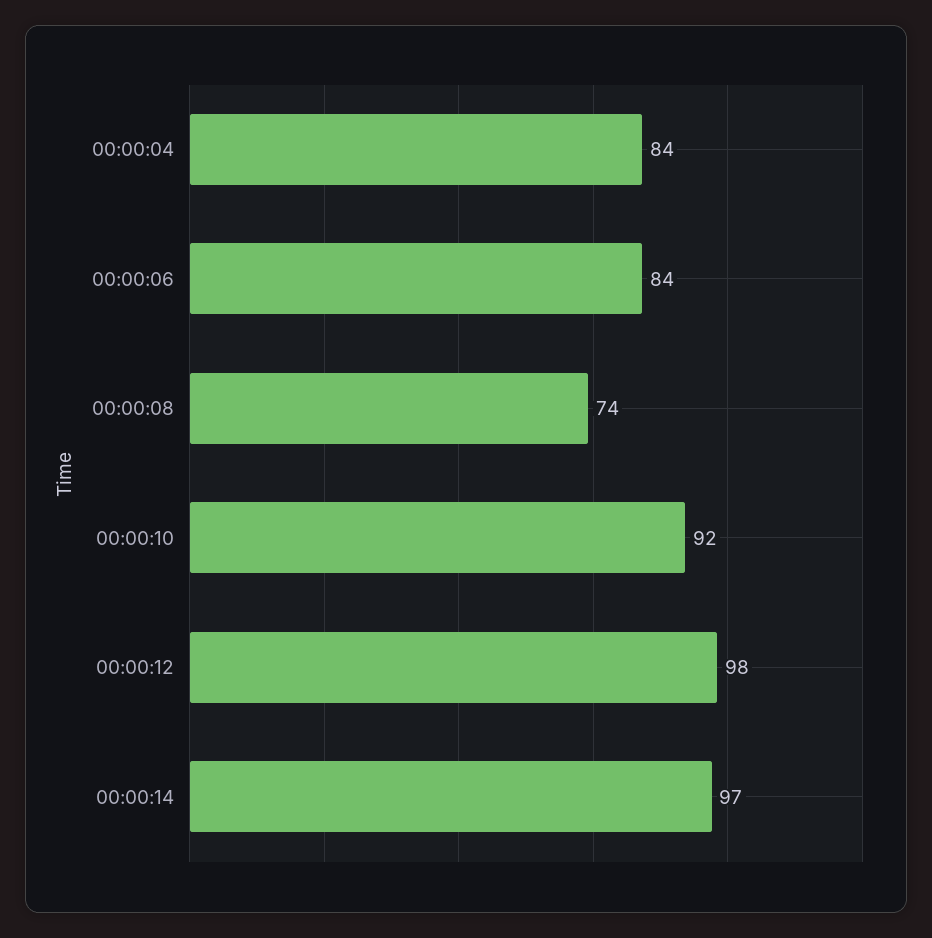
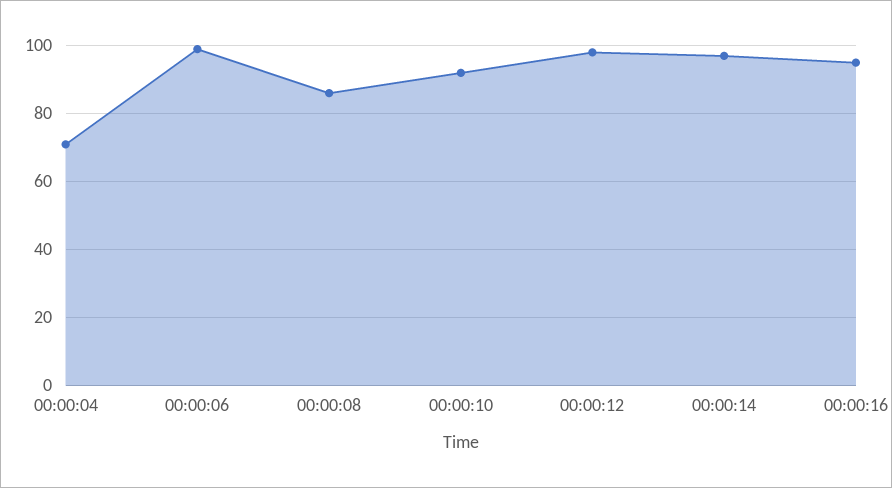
00:00:04: 84 -> 70
00:00:06: 84 -> 100
00:00:08: 74 -> 85
00:00:16: none -> 95

